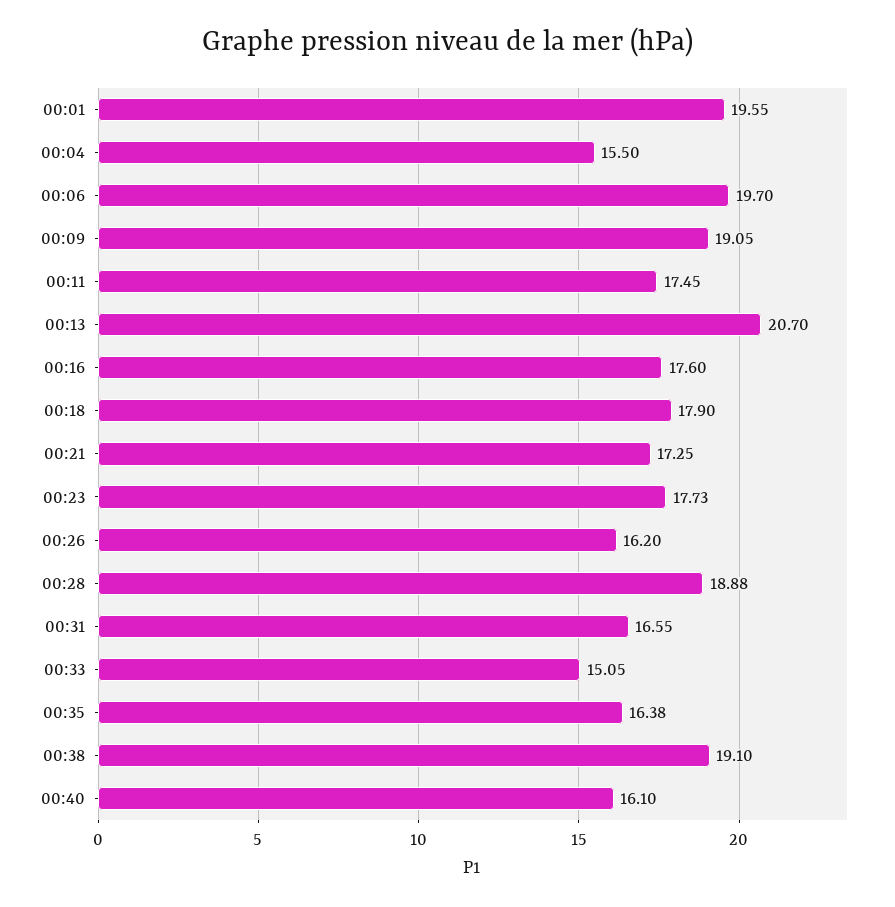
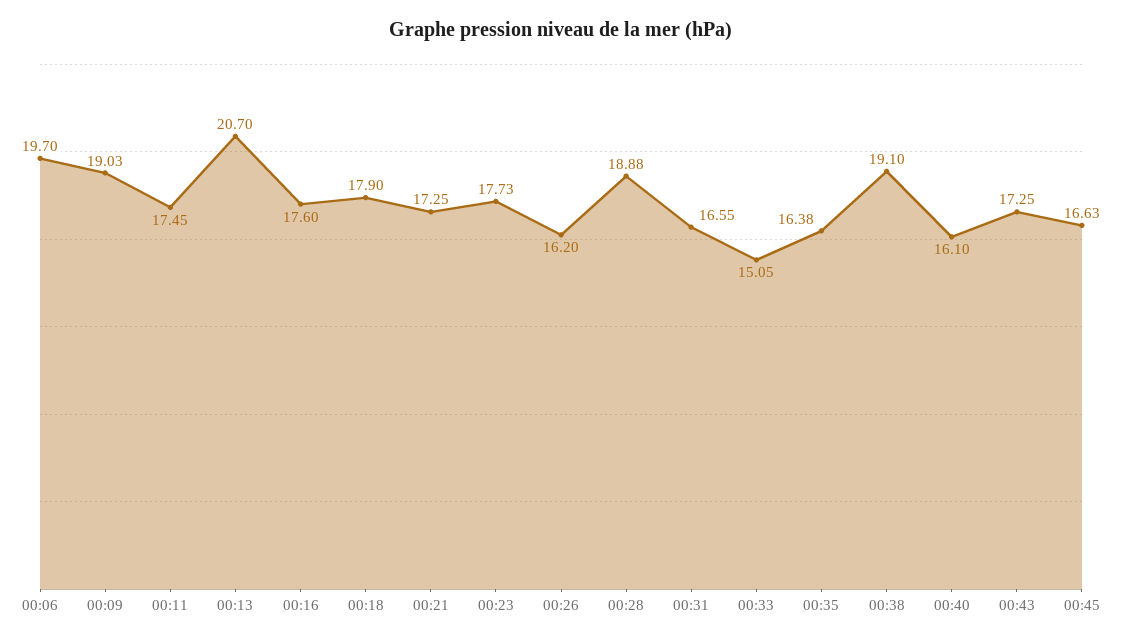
00:01: 19.55 -> none
00:04: 15.5 -> none
00:09: 19.05 -> 19.03
00:43: none -> 17.25
00:45: none -> 16.63

